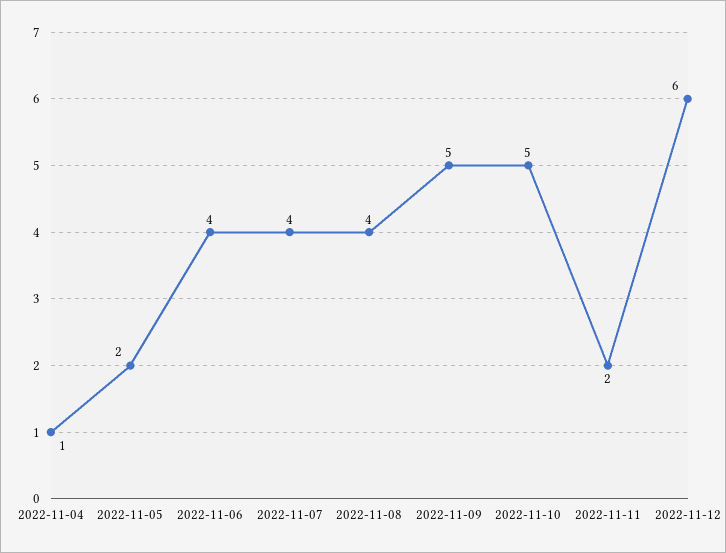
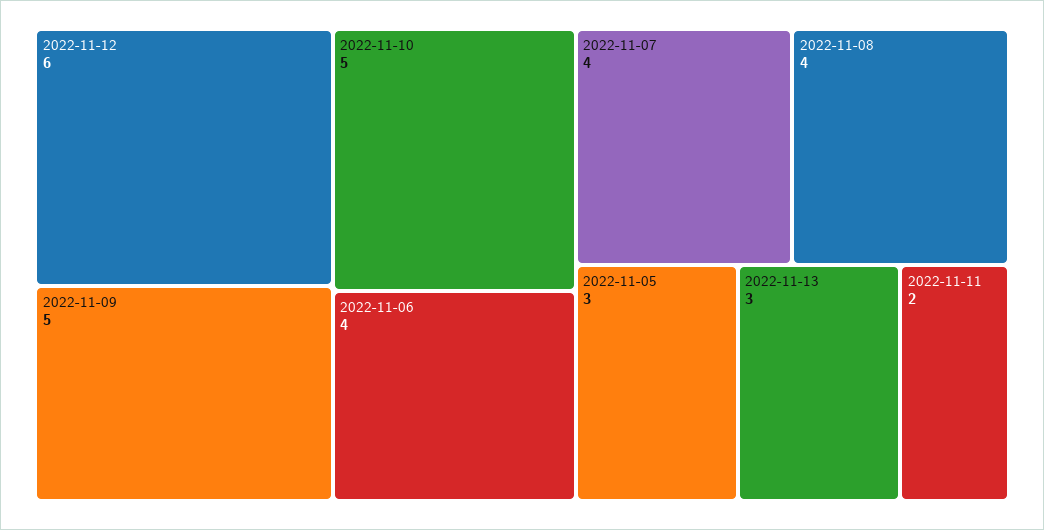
2022-11-04: 1 -> none
2022-11-05: 2 -> 3
2022-11-13: none -> 3

